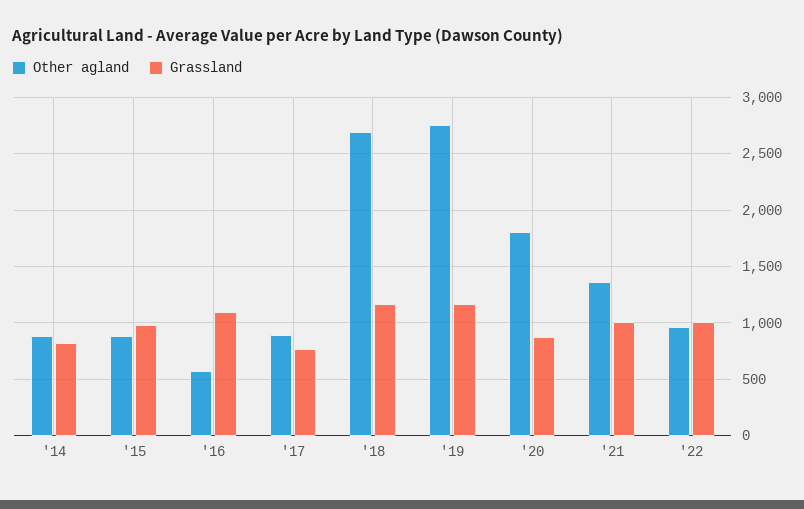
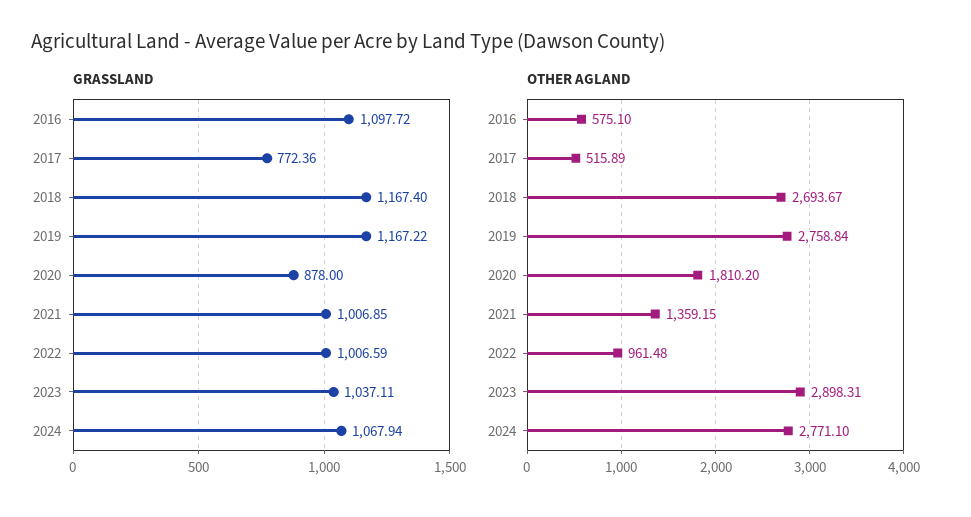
Other agland, '14: 900 -> none
Grassland, '14: 800 -> none
Other agland, '15: 900 -> none
Grassland, '15: 1000 -> none
Other agland, '17: 900 -> 515.89
Grassland, 2023: none -> 1037.11
Grassland, 2024: none -> 1067.94
Other agland, 2023: none -> 2898.31
Other agland, 2024: none -> 2771.1

